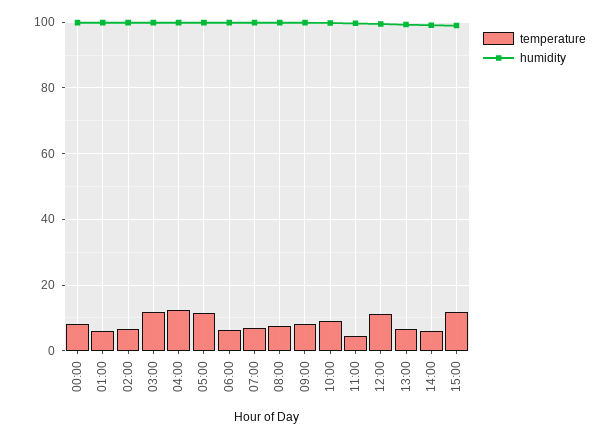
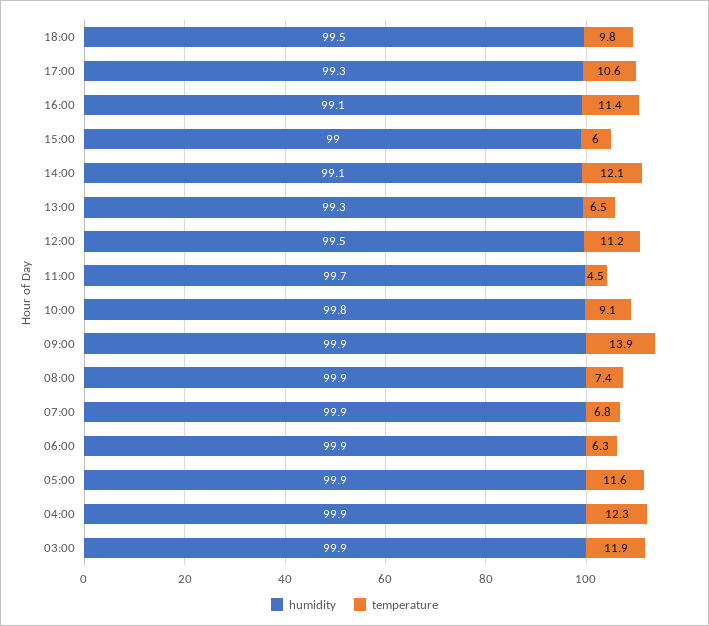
temperature, 00:00: 8 -> none
humidity, 00:00: 100 -> none
temperature, 01:00: 6 -> none
humidity, 01:00: 100 -> none
temperature, 02:00: 6 -> none
humidity, 02:00: 100 -> none
temperature, 09:00: 8 -> 13.9
temperature, 14:00: 6 -> 12.1
temperature, 15:00: 12 -> 6
humidity, 18:00: none -> 99.5
temperature, 18:00: none -> 9.8
humidity, 17:00: none -> 99.3
temperature, 17:00: none -> 10.6
humidity, 16:00: none -> 99.1
temperature, 16:00: none -> 11.4

